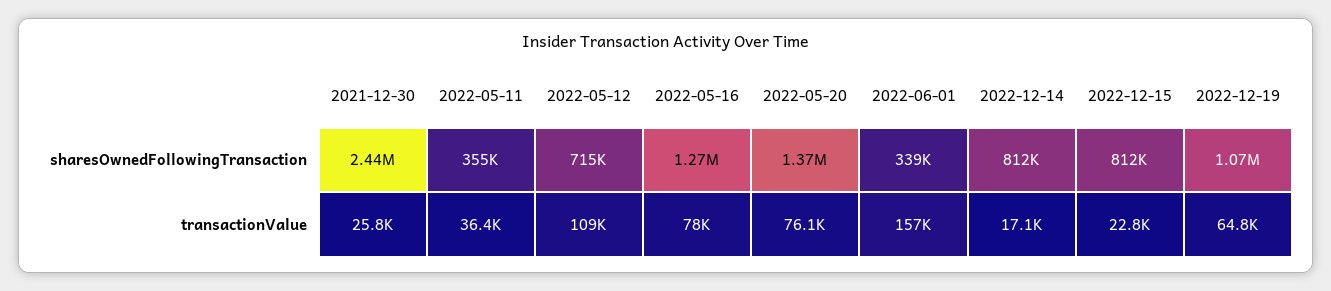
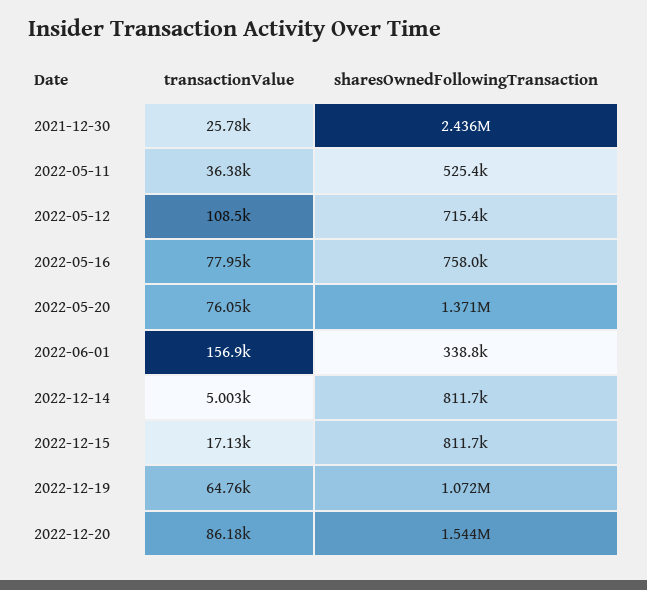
2022-05-11, sharesOwnedFollowingTransaction: 355000 -> 525400
2022-05-16, sharesOwnedFollowingTransaction: 1270000 -> 758000
2022-12-14, transactionValue: 17100 -> 5003
2022-12-15, transactionValue: 22800 -> 17130
2022-12-20, transactionValue: none -> 86180
2022-12-20, sharesOwnedFollowingTransaction: none -> 1544000

